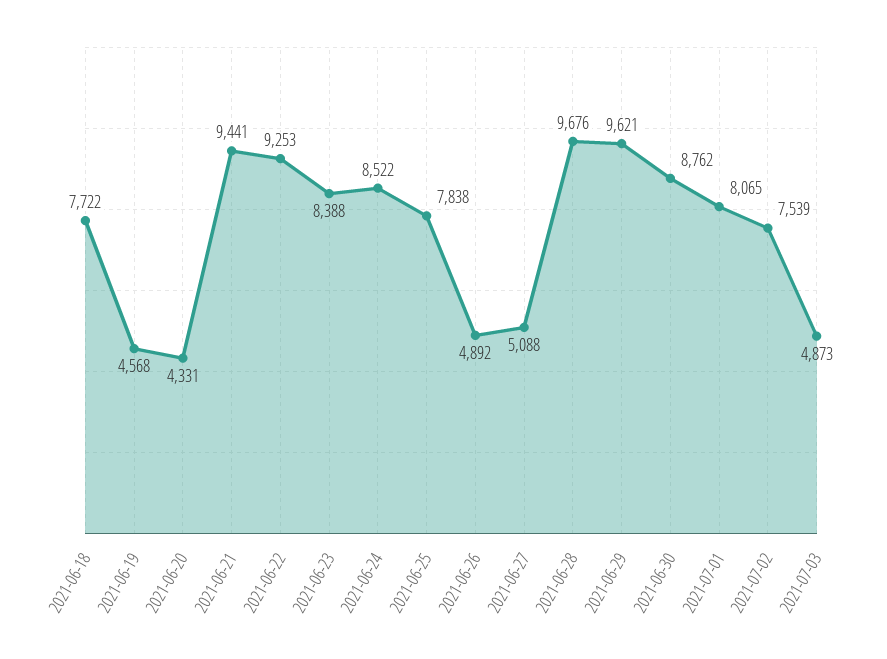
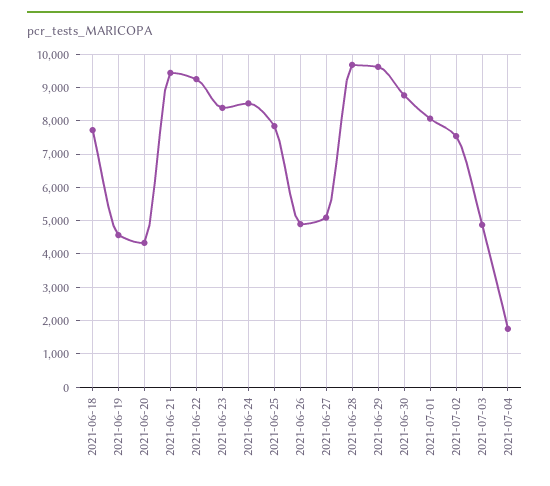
2021-07-04: none -> 1800

